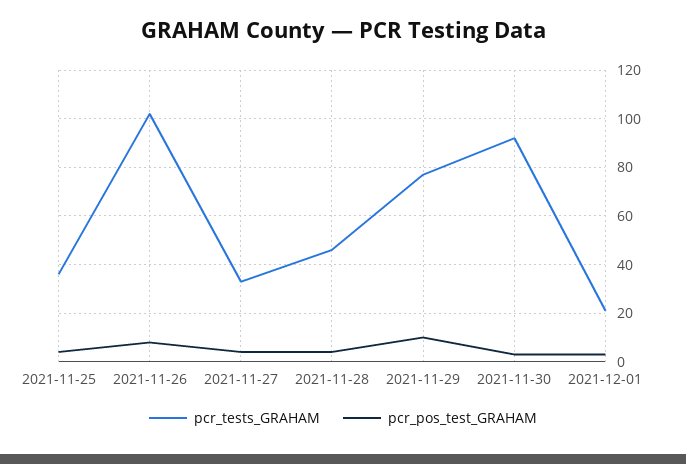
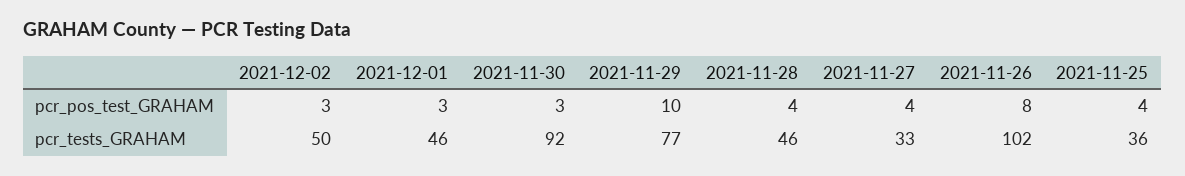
pcr_tests_GRAHAM, 2021-12-01: 20 -> 46
pcr_pos_test_GRAHAM, 2021-12-02: none -> 3
pcr_tests_GRAHAM, 2021-12-02: none -> 50

